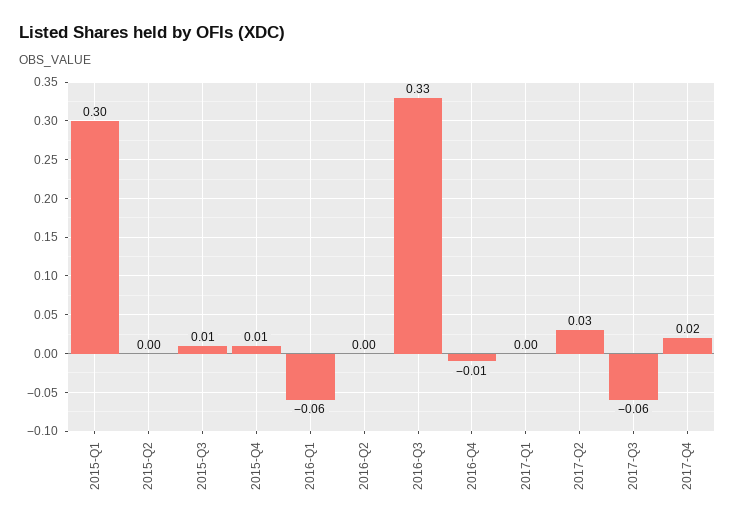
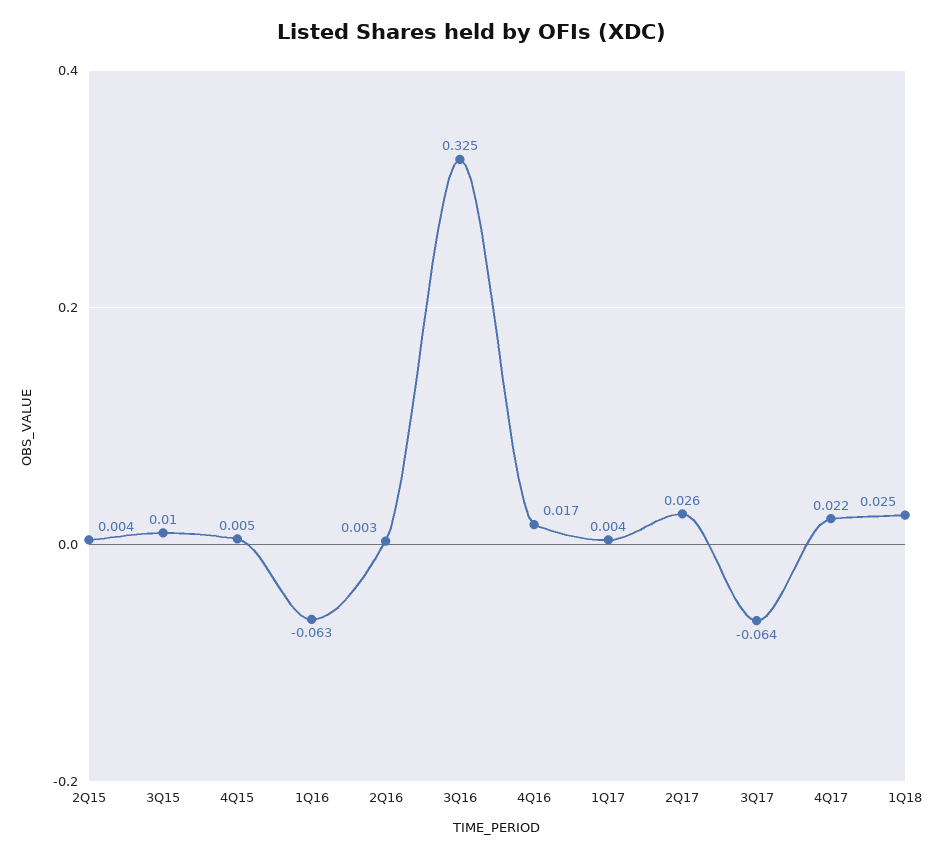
2015-Q1: 0.3 -> none
2016-Q4: -0.01 -> 0.017
1Q18: none -> 0.025

